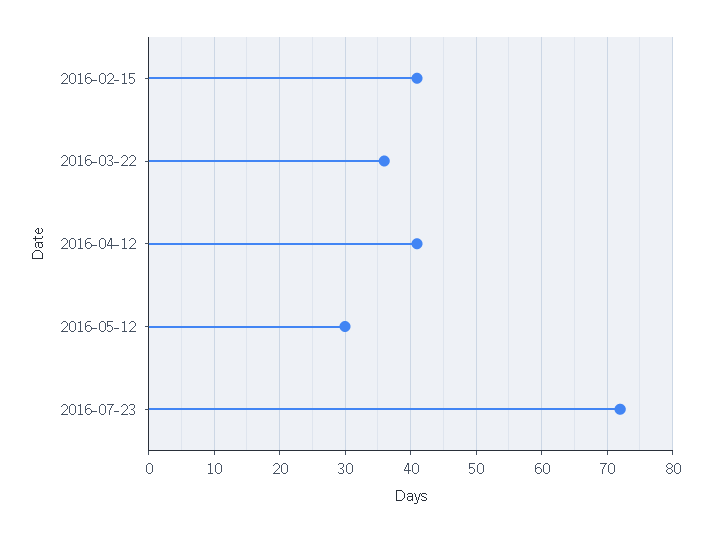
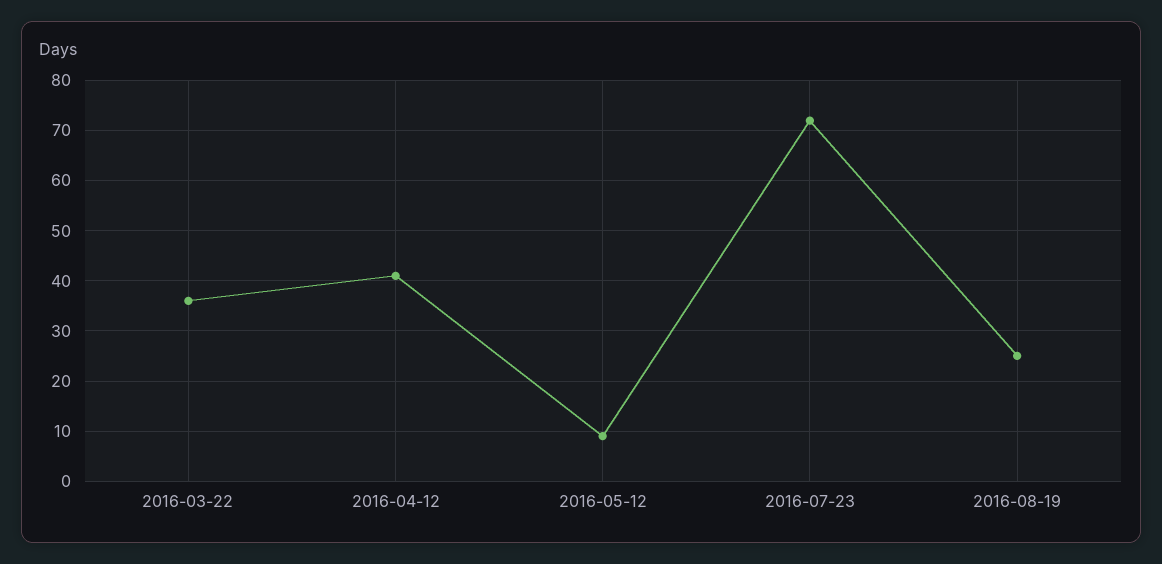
2016-02-15: 41 -> none
2016-05-12: 30 -> 10
2016-08-19: none -> 25

